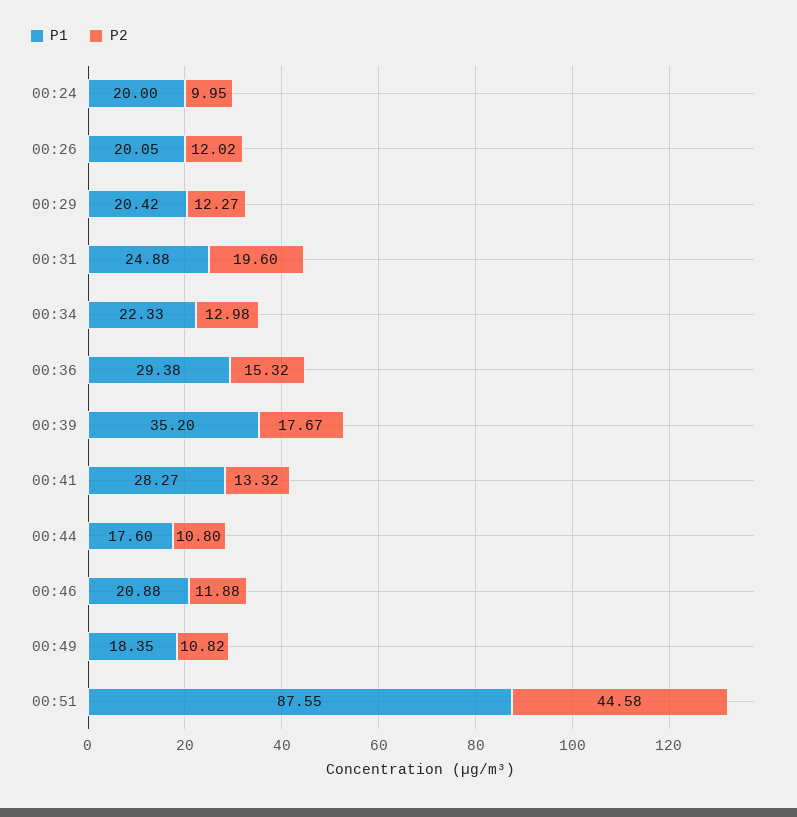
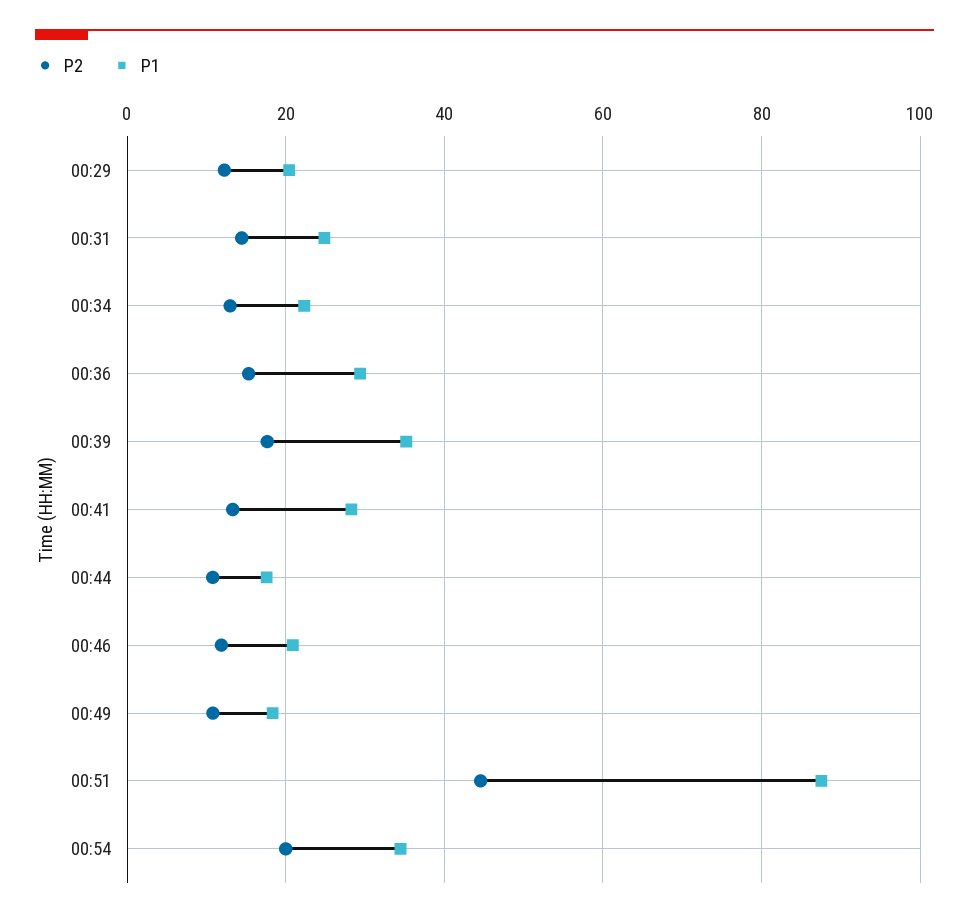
P1, 00:24: 20 -> none
P2, 00:24: 9.95 -> none
P1, 00:26: 20.05 -> none
P2, 00:26: 12.02 -> none
P2, 00:31: 19.6 -> 14
P2, 00:54: none -> 20
P1, 00:54: none -> 34

